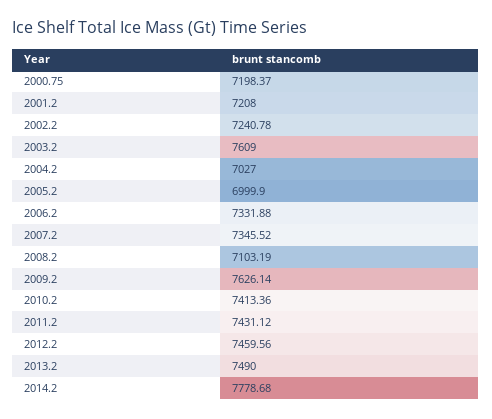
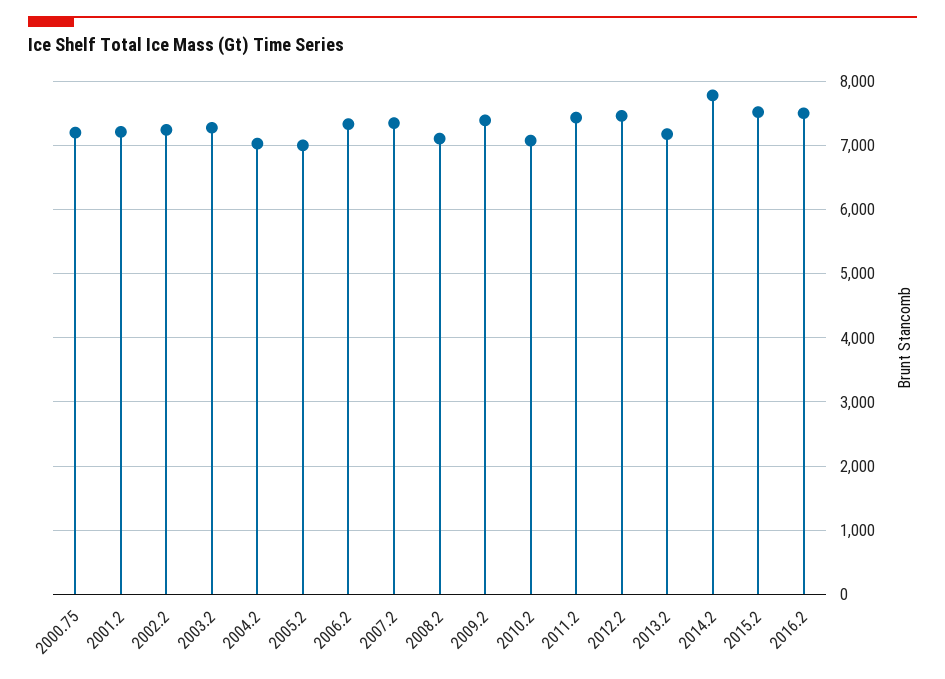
2003.2: 7609 -> 7300
2009.2: 7626.14 -> 7400
2010.2: 7413.36 -> 7100
2013.2: 7490 -> 7200
2015.2: none -> 7500
2016.2: none -> 7500

